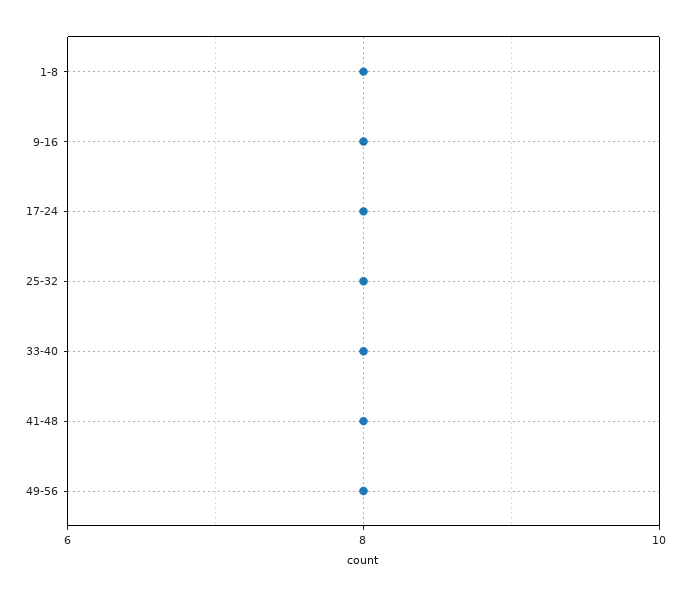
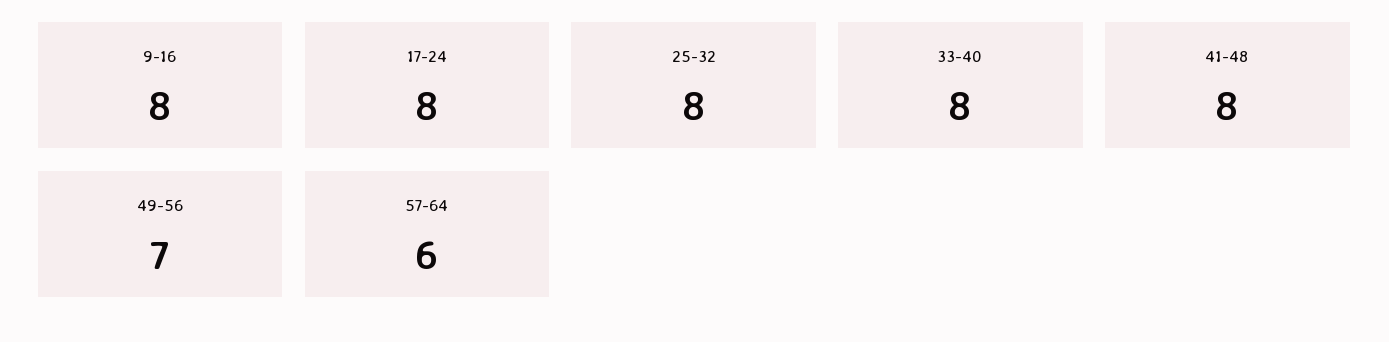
1-8: 8 -> none
49-56: 8 -> 7
57-64: none -> 6

